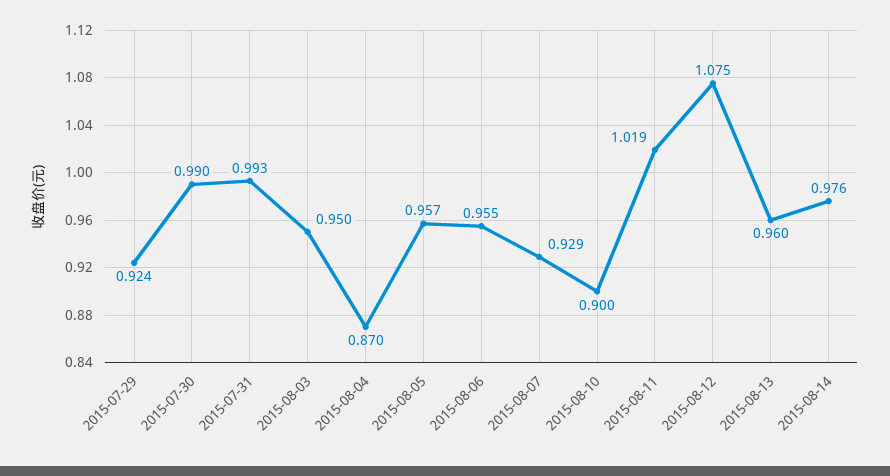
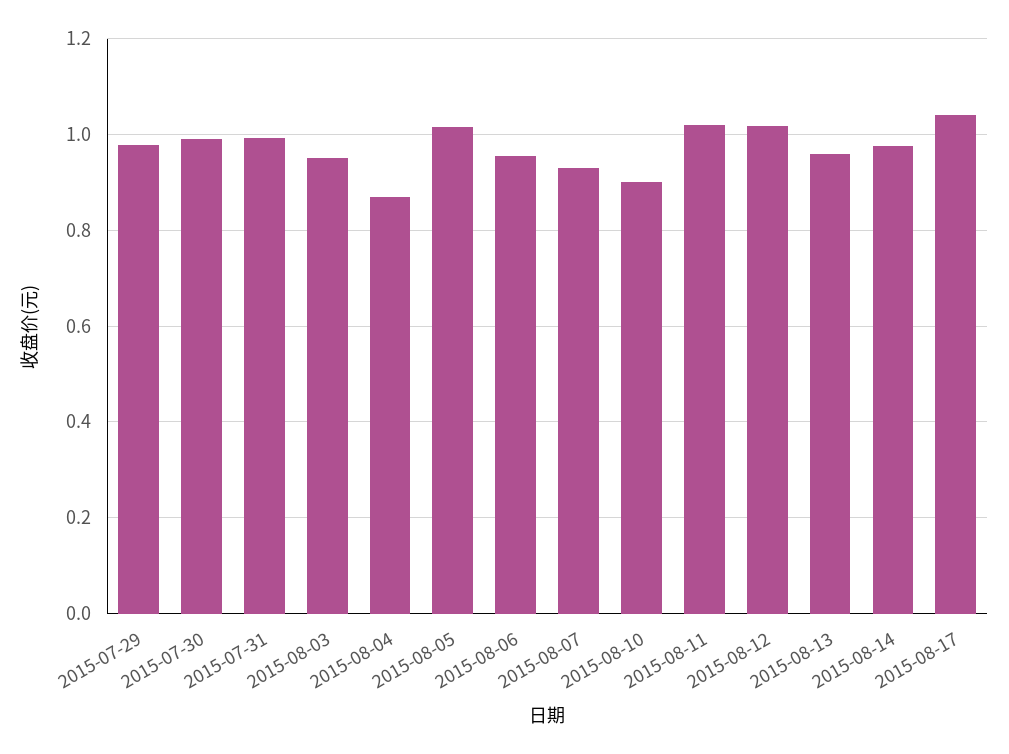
2015-07-29: 0.924 -> 0.98
2015-08-05: 0.957 -> 1.02
2015-08-12: 1.075 -> 1.02
2015-08-17: none -> 1.04

